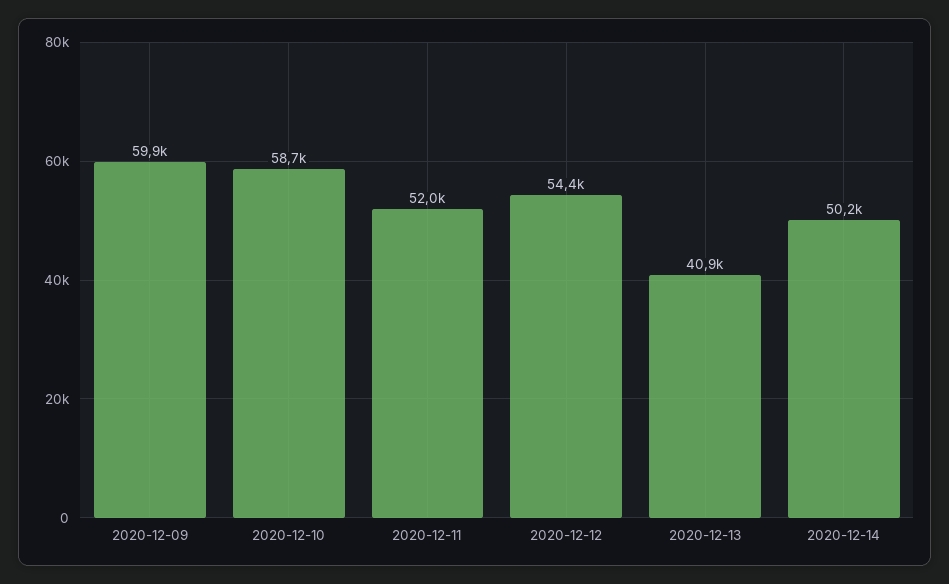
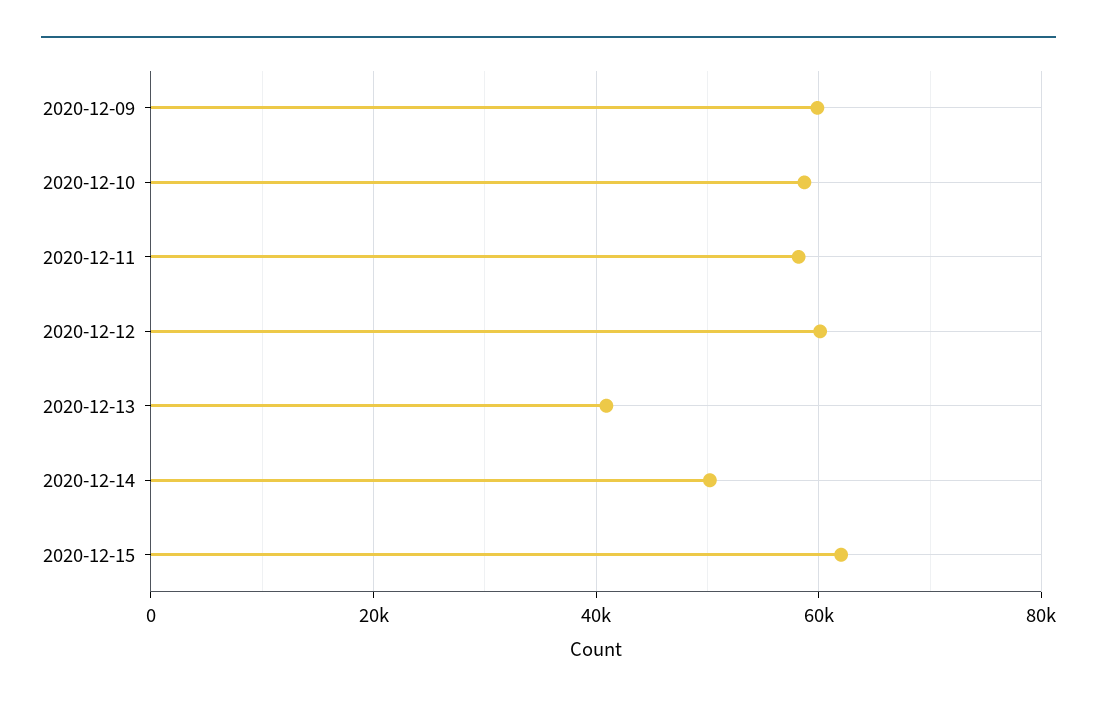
2020-12-11: 52000 -> 58000
2020-12-12: 54400 -> 60000
2020-12-15: none -> 62000

